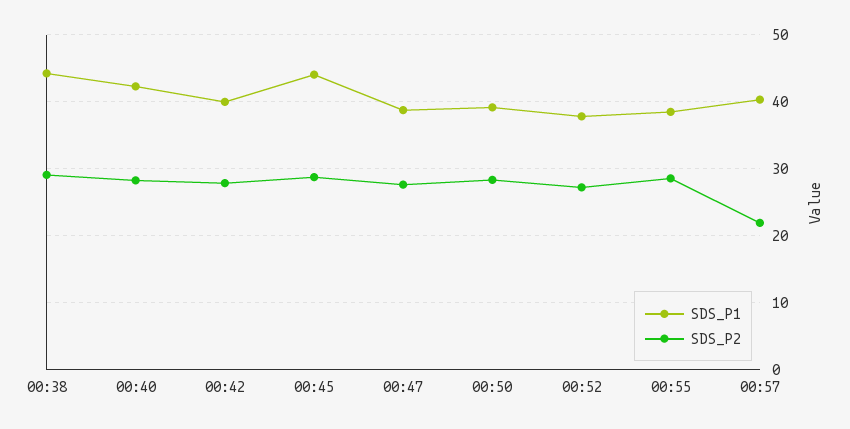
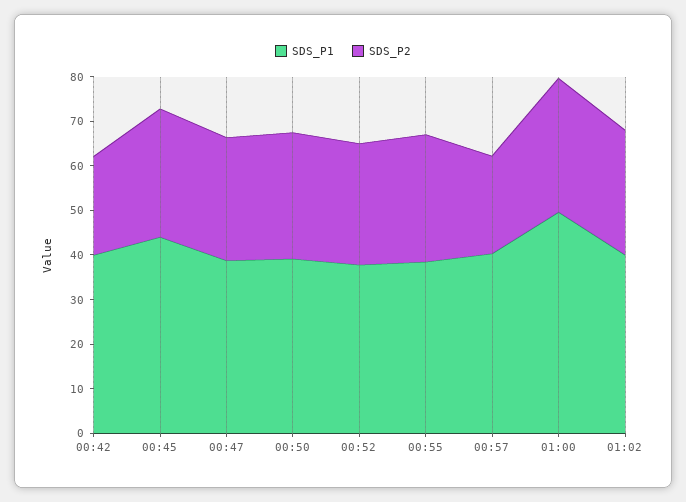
SDS_P1, 00:38: 44 -> none
SDS_P2, 00:38: 29 -> none
SDS_P1, 00:40: 42 -> none
SDS_P2, 00:40: 28 -> none
SDS_P2, 00:42: 28 -> 22
SDS_P1, 01:00: none -> 50
SDS_P2, 01:00: none -> 30
SDS_P1, 01:02: none -> 40
SDS_P2, 01:02: none -> 28

